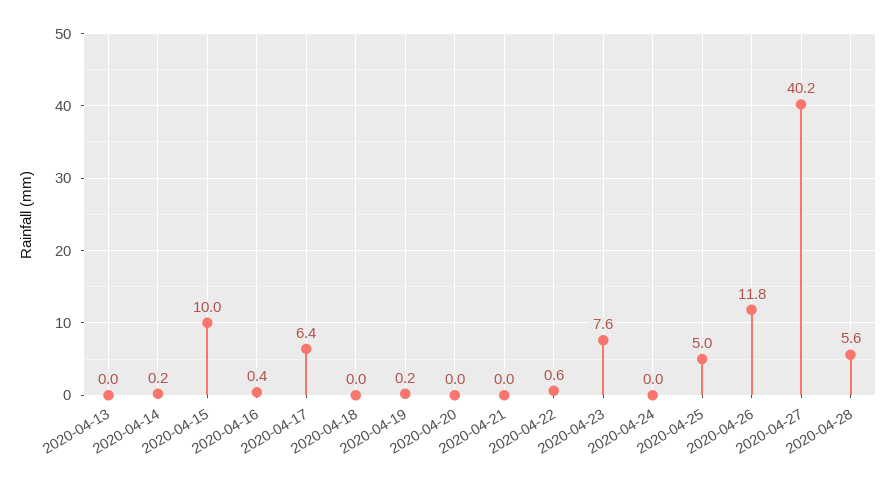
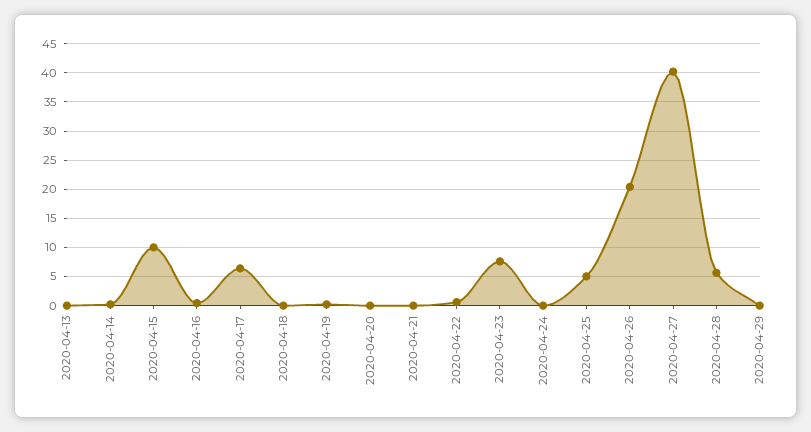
2020-04-26: 11.8 -> 20
2020-04-29: none -> 0

